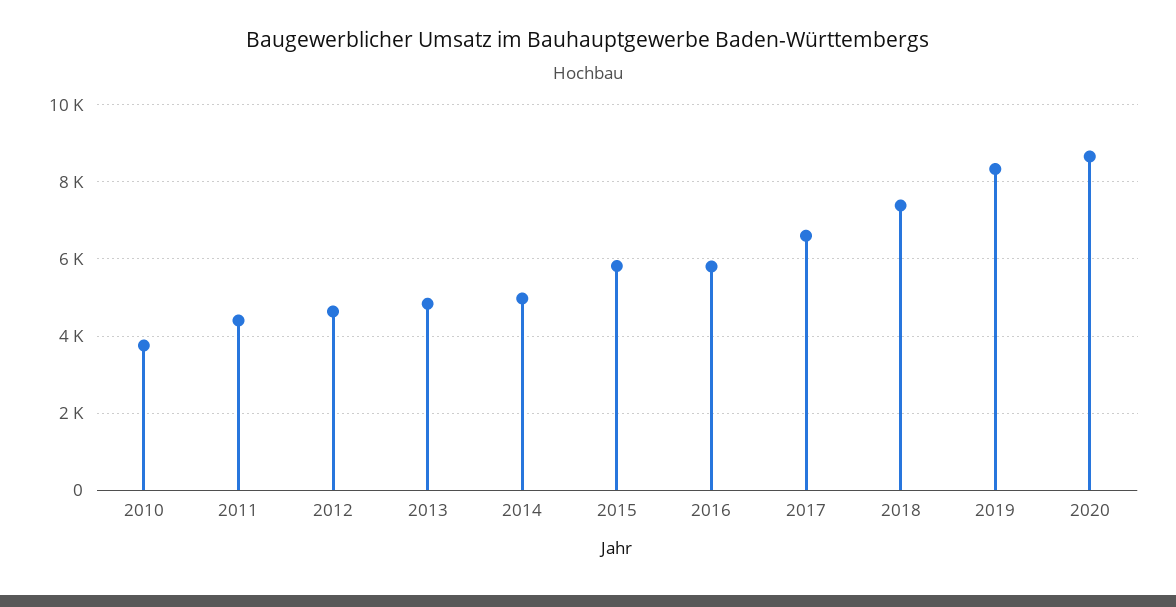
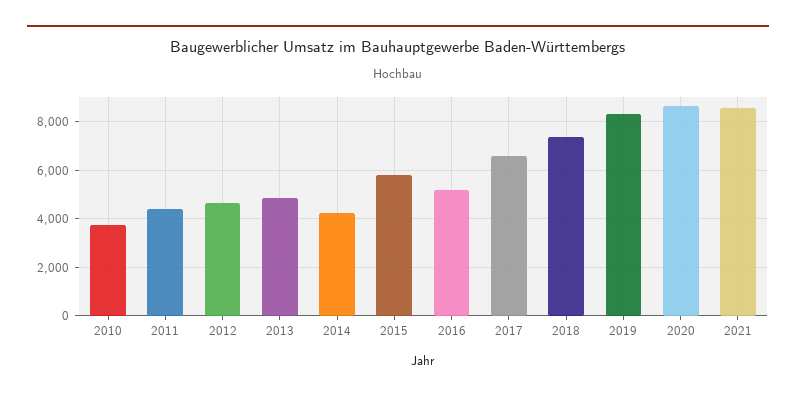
2014: 5000 -> 4250
2016: 5800 -> 5250
2021: none -> 8500

